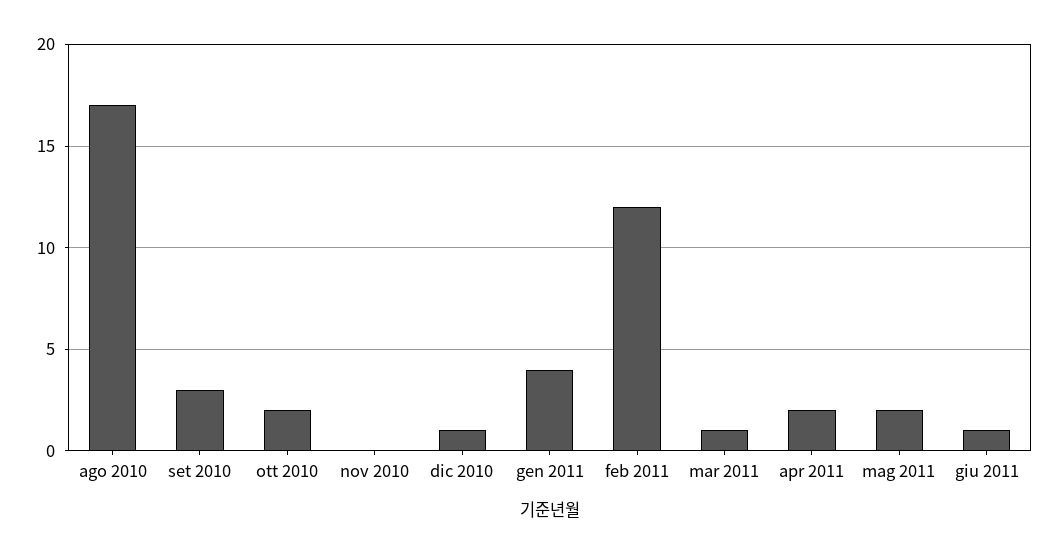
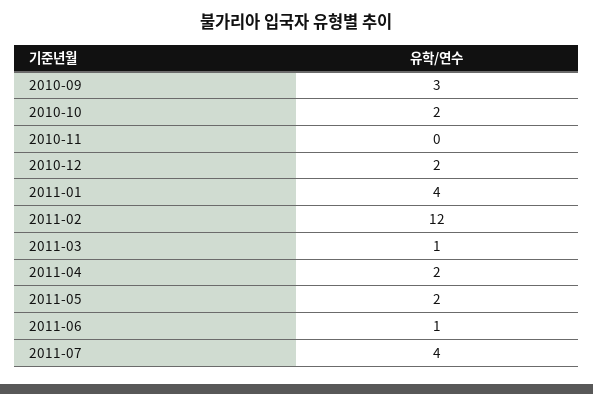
ago 2010: 17 -> none
dic 2010: 1 -> 2
2011-07: none -> 4

